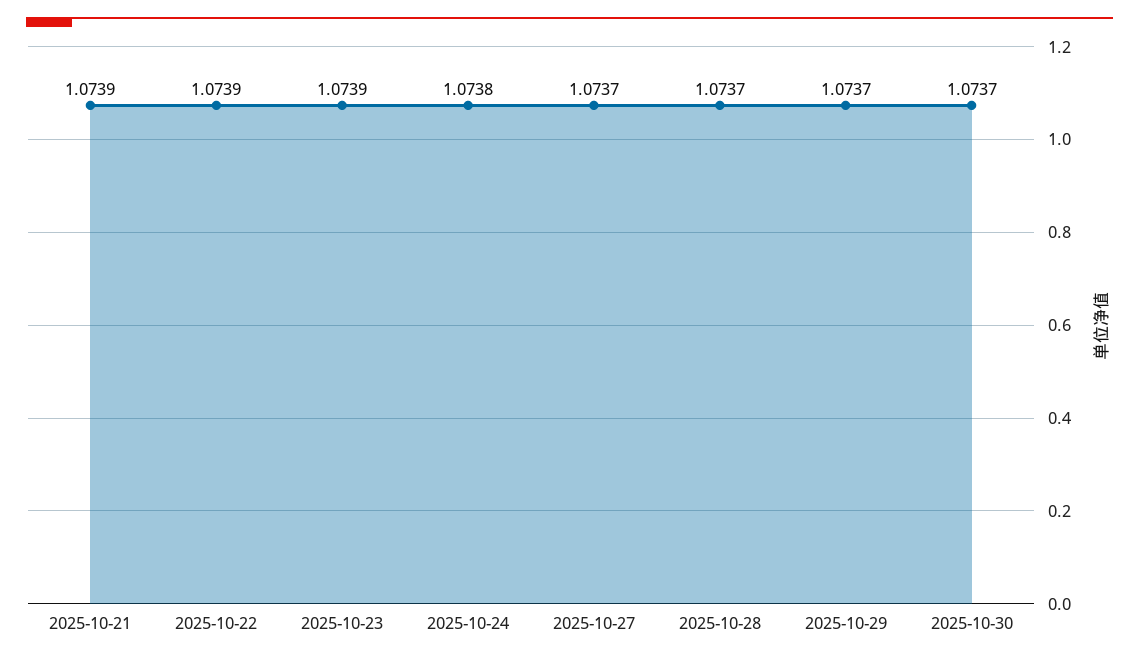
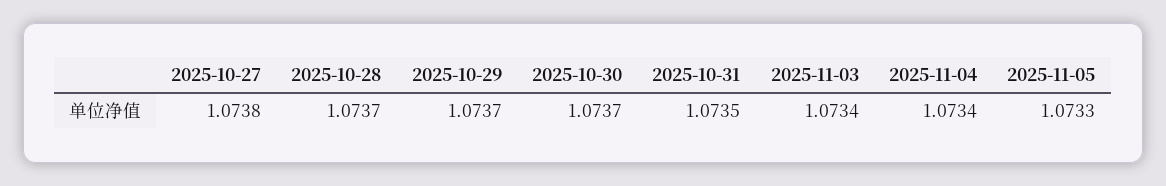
2025-10-21: 1.0739 -> none
2025-10-22: 1.0739 -> none
2025-10-23: 1.0739 -> none
2025-10-24: 1.0738 -> none
2025-10-27: 1.0737 -> 1.0738
2025-10-31: none -> 1.0735
2025-11-03: none -> 1.0734
2025-11-04: none -> 1.0734
2025-11-05: none -> 1.0733

